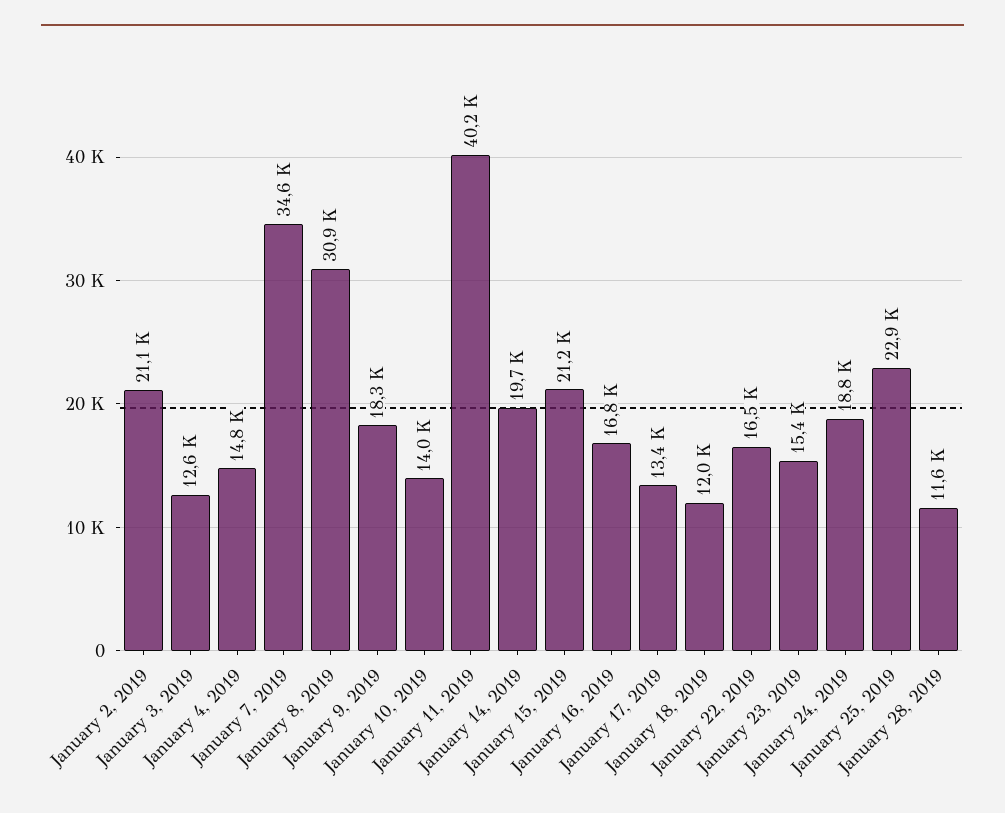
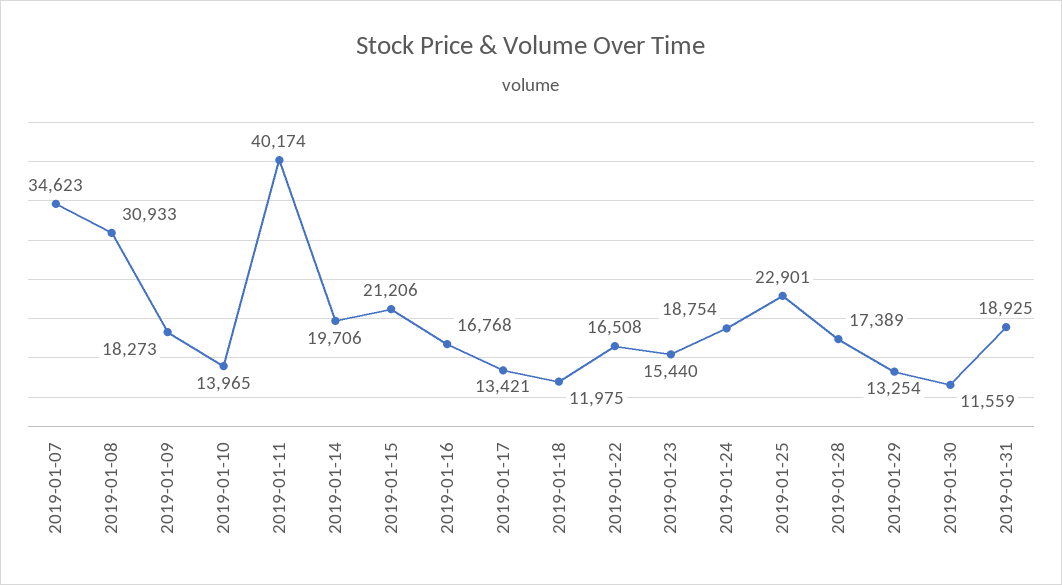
January 2, 2019: 21100 -> none
January 3, 2019: 12600 -> none
January 4, 2019: 14800 -> none
January 28, 2019: 11600 -> 17389
2019-01-29: none -> 13254
2019-01-30: none -> 11559
2019-01-31: none -> 18925

